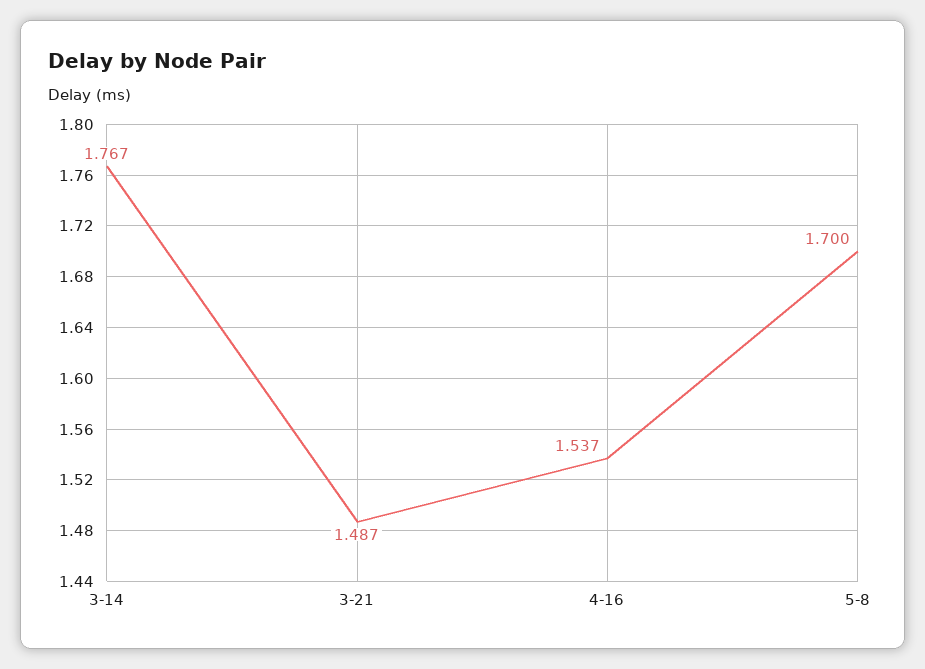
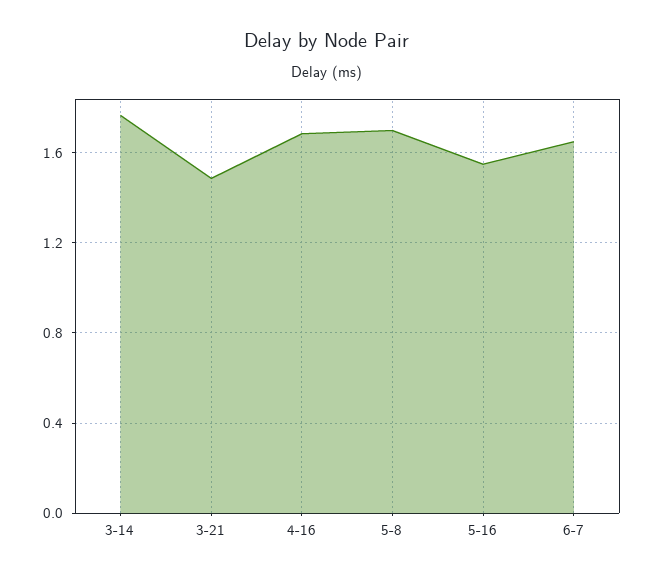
4-16: 1.537 -> 1.7
5-16: none -> 1.55
6-7: none -> 1.65

